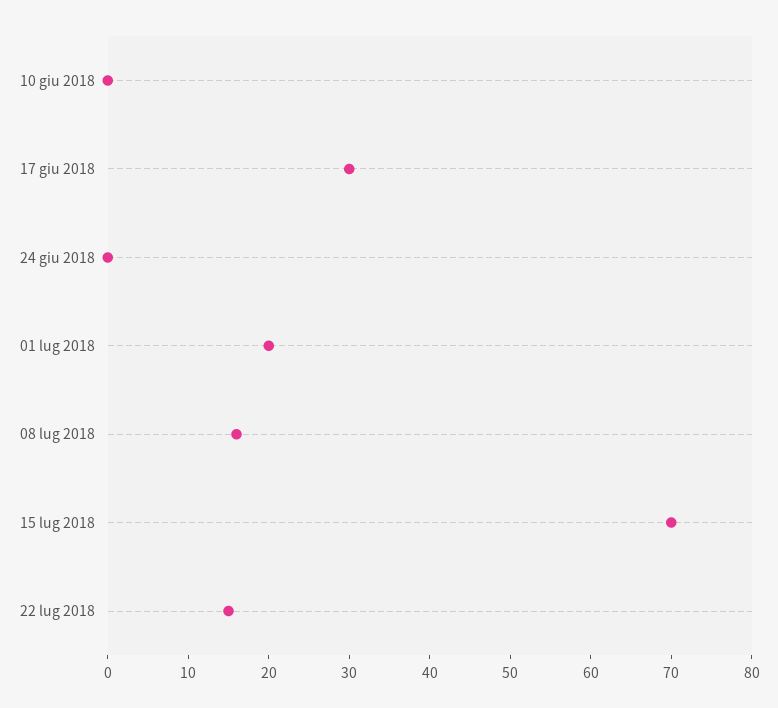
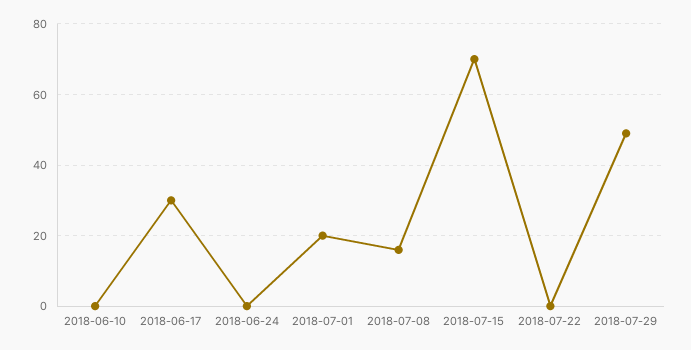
22 lug 2018: 15 -> 0
2018-07-29: none -> 50

